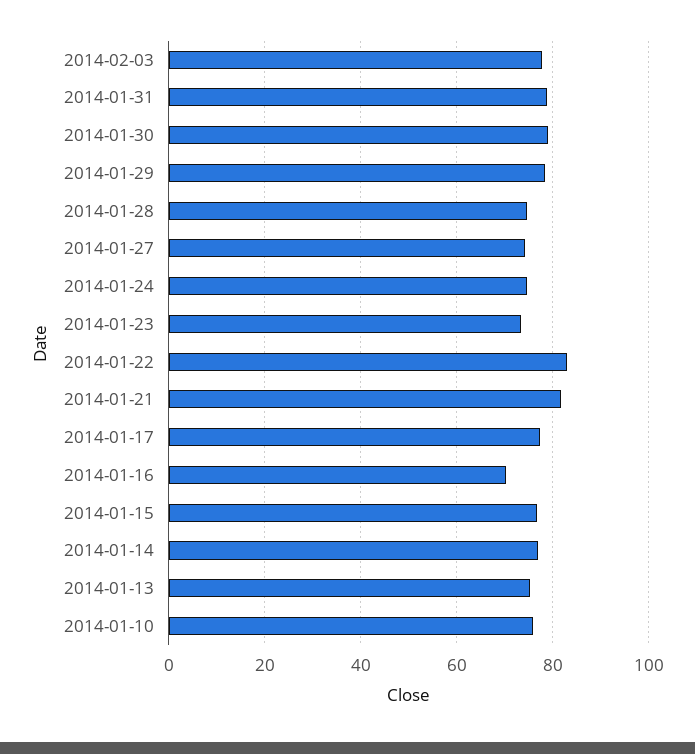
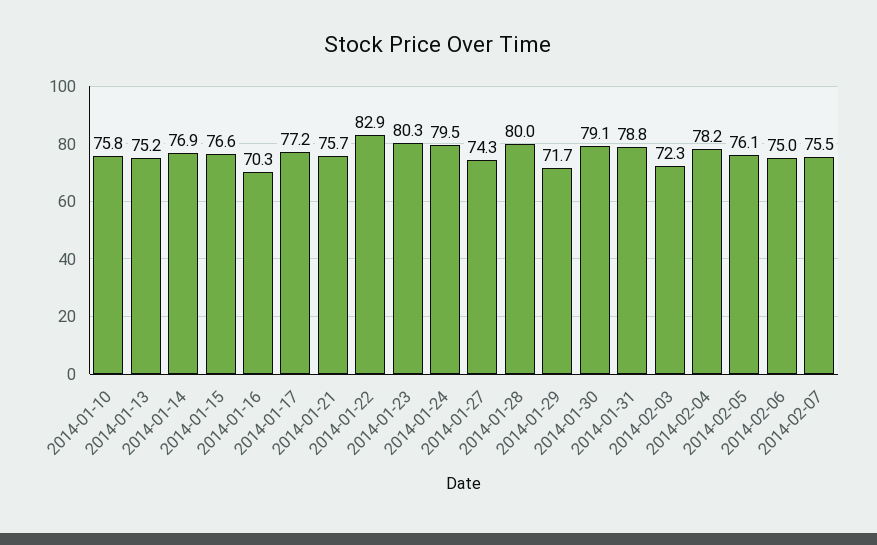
2014-02-03: 78 -> 72.3
2014-01-29: 78 -> 71.7
2014-01-28: 74 -> 80
2014-01-24: 74 -> 79.5
2014-01-23: 74 -> 80.3
2014-01-21: 82 -> 75.7
2014-02-04: none -> 78.2
2014-02-05: none -> 76.1
2014-02-06: none -> 75
2014-02-07: none -> 75.5

